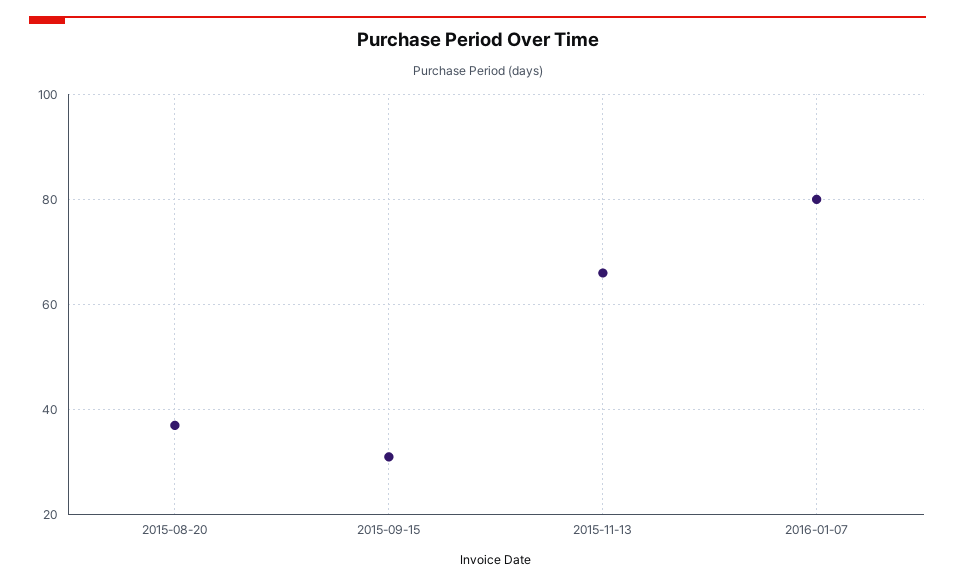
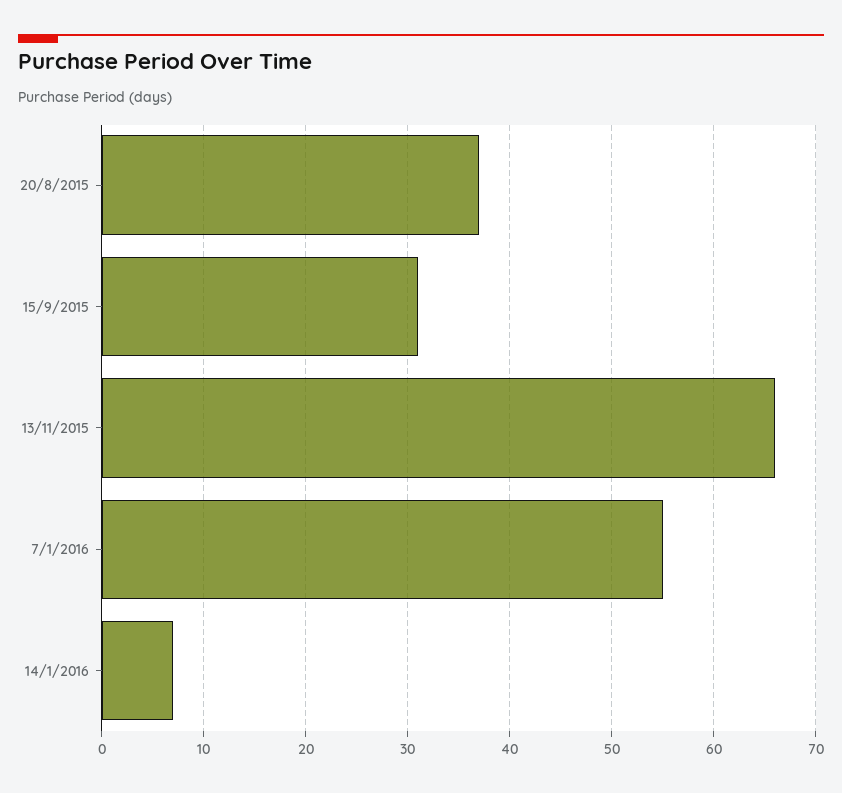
2016-01-07: 80 -> 55
14/1/2016: none -> 7

